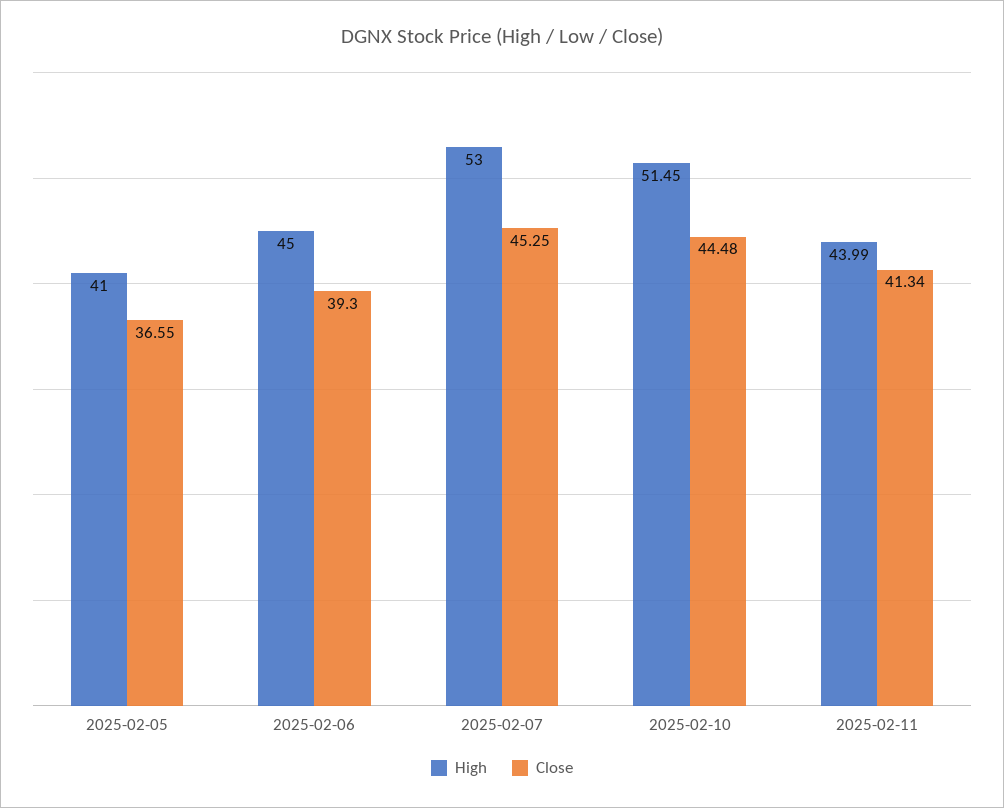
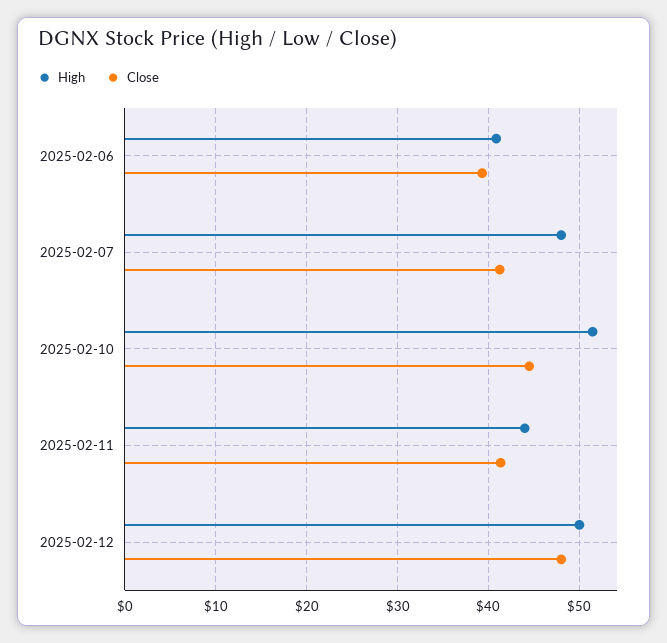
High, 2025-02-05: 41 -> none
Close, 2025-02-05: 36.55 -> none
High, 2025-02-06: 45 -> 41
High, 2025-02-07: 53 -> 48
Close, 2025-02-07: 45.25 -> 41
High, 2025-02-12: none -> 50
Close, 2025-02-12: none -> 48

